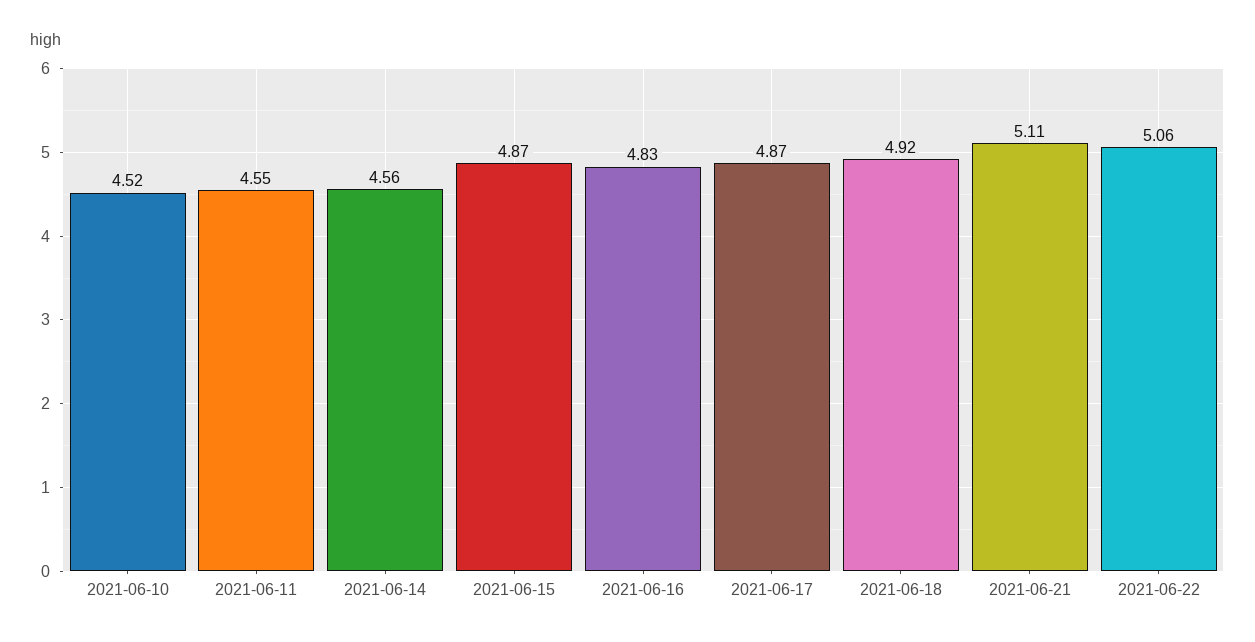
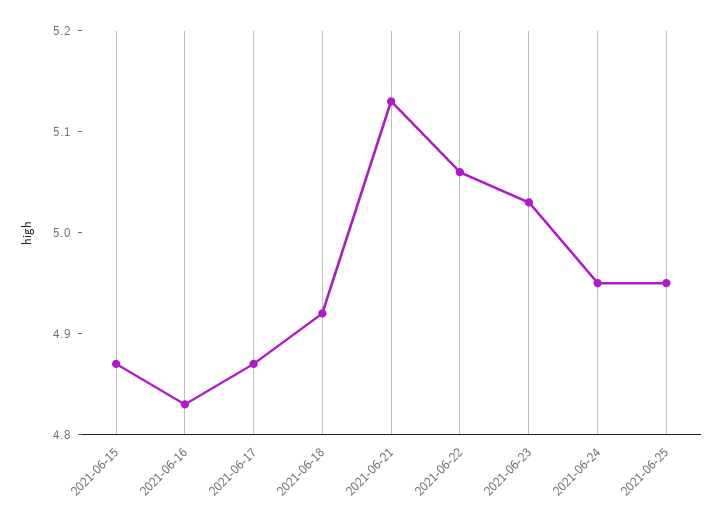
2021-06-10: 4.52 -> none
2021-06-11: 4.55 -> none
2021-06-14: 4.56 -> none
2021-06-21: 5.11 -> 5.13
2021-06-23: none -> 5.03
2021-06-24: none -> 4.95
2021-06-25: none -> 4.95

